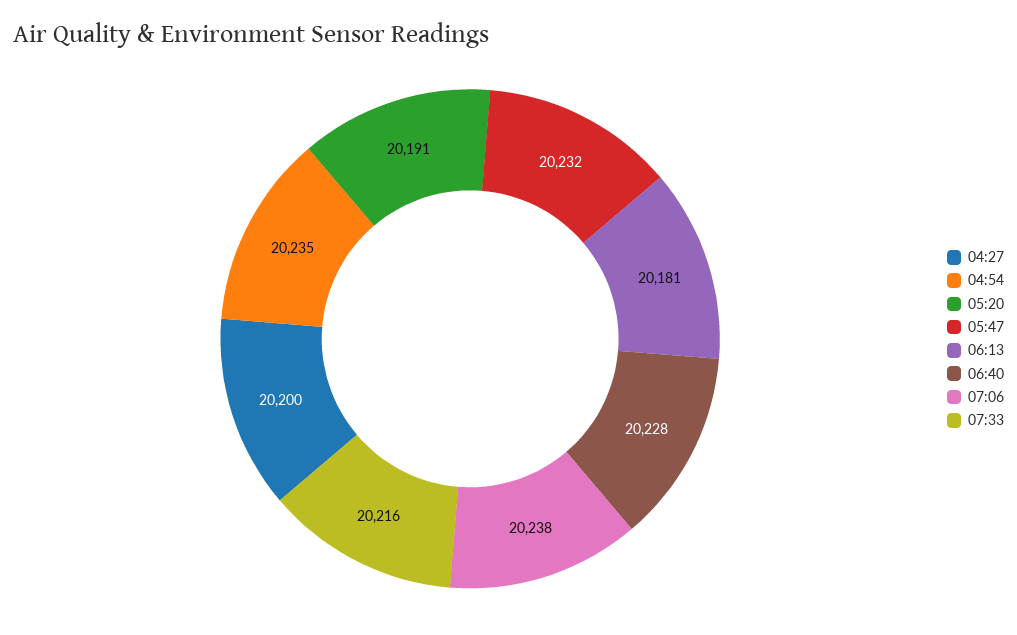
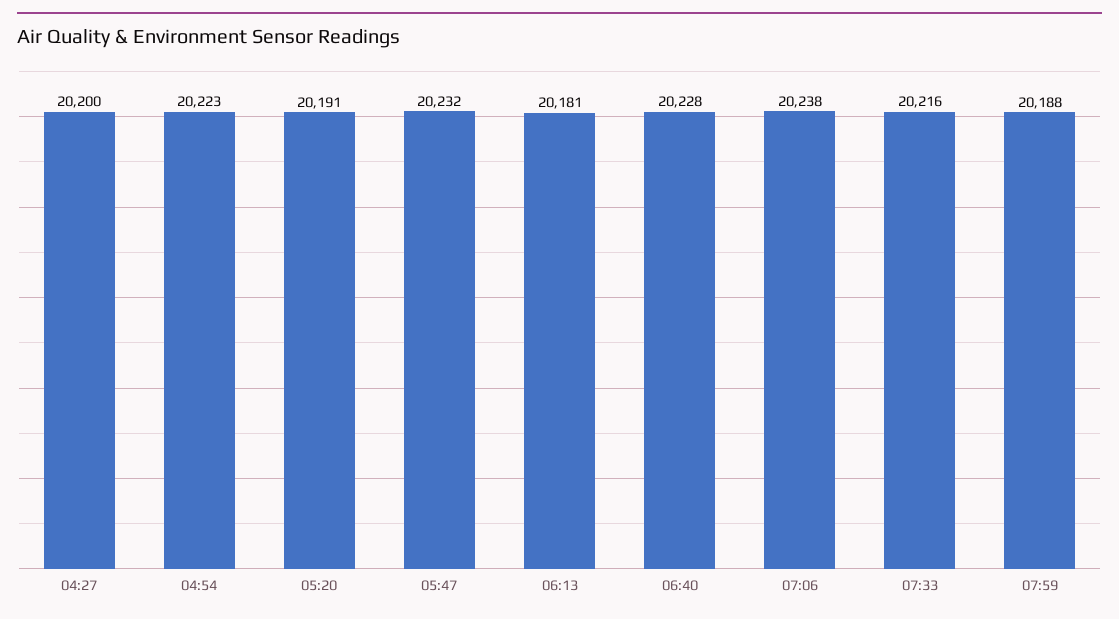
04:54: 20235 -> 20223
07:59: none -> 20188

